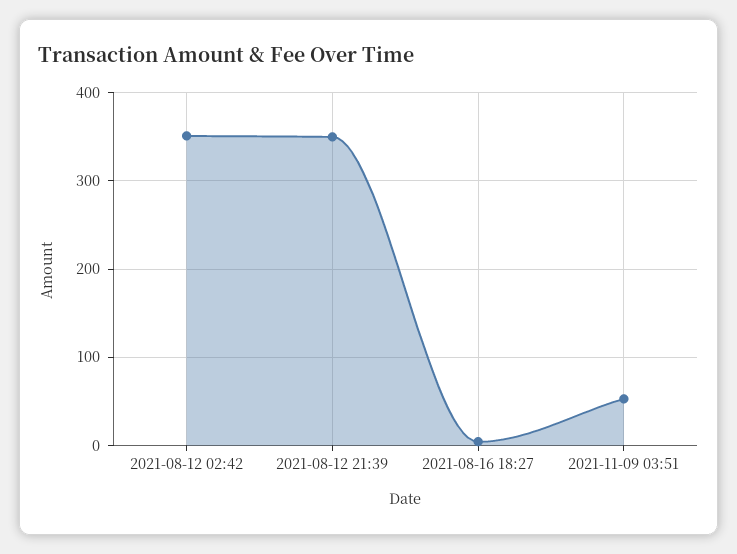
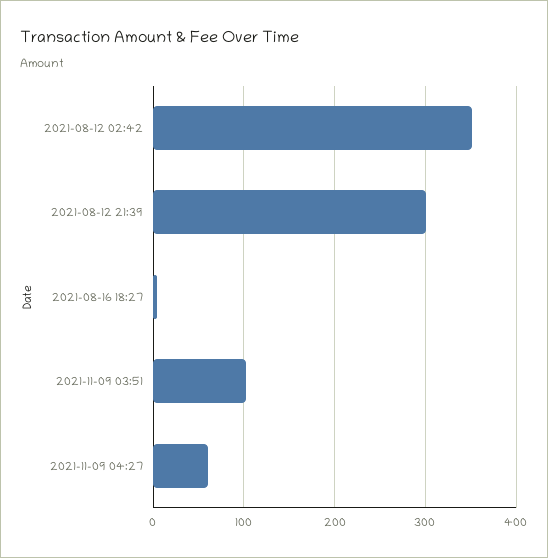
2021-08-12 21:39: 350 -> 300
2021-11-09 03:51: 50 -> 100
2021-11-09 04:27: none -> 60

